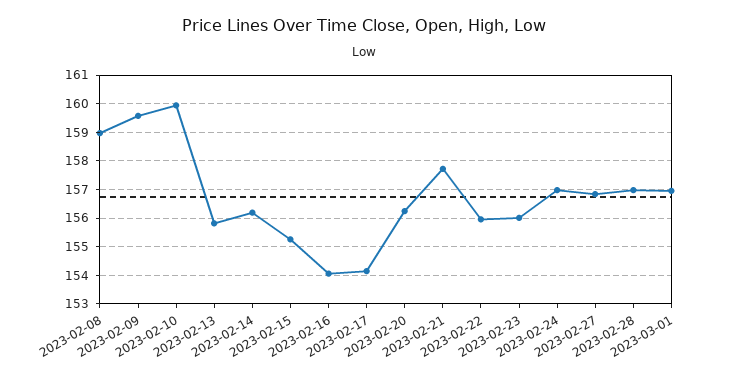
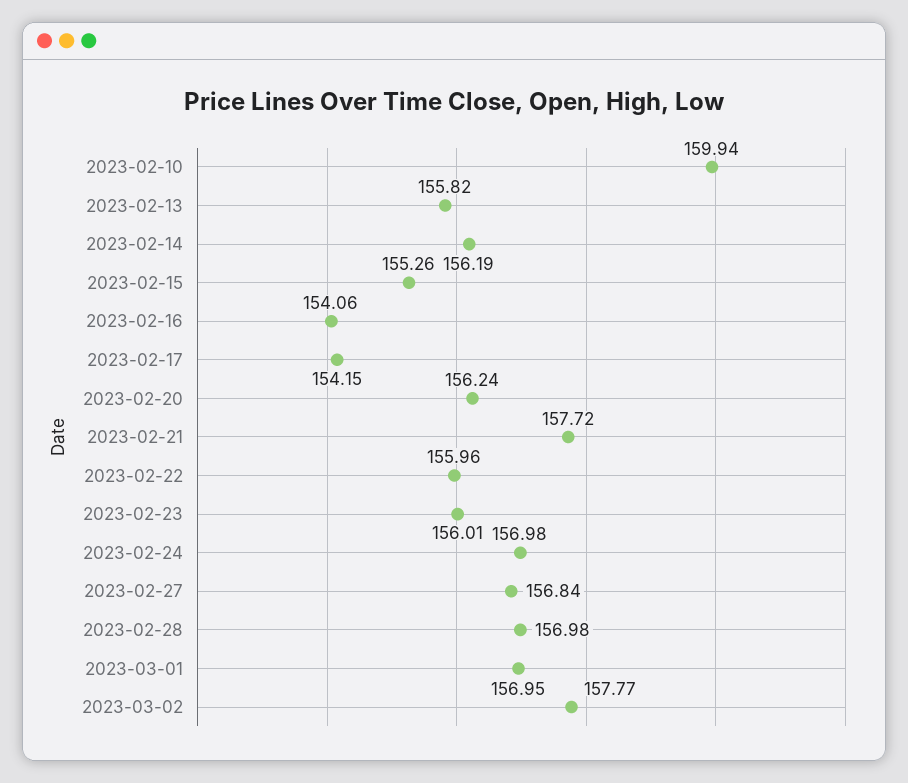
2023-02-08: 159 -> none
2023-02-09: 159.5 -> none
2023-03-02: none -> 157.77

